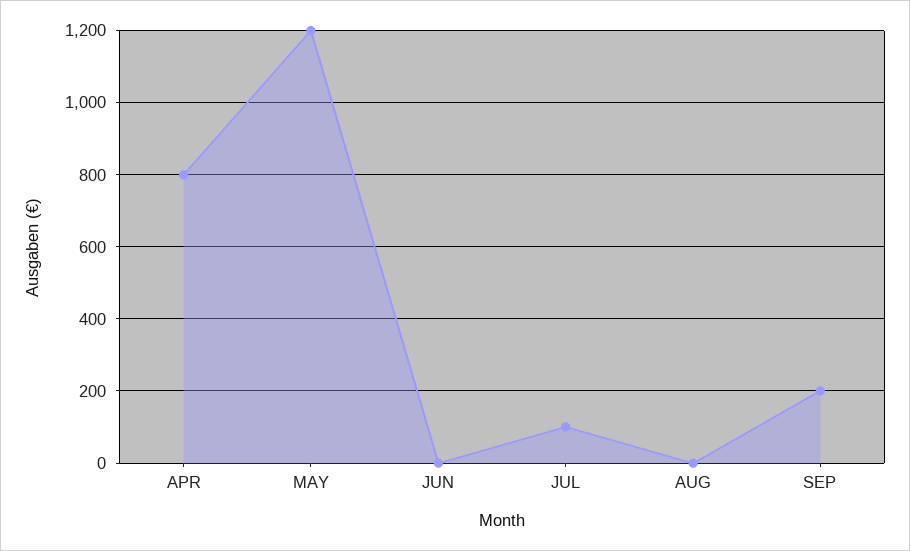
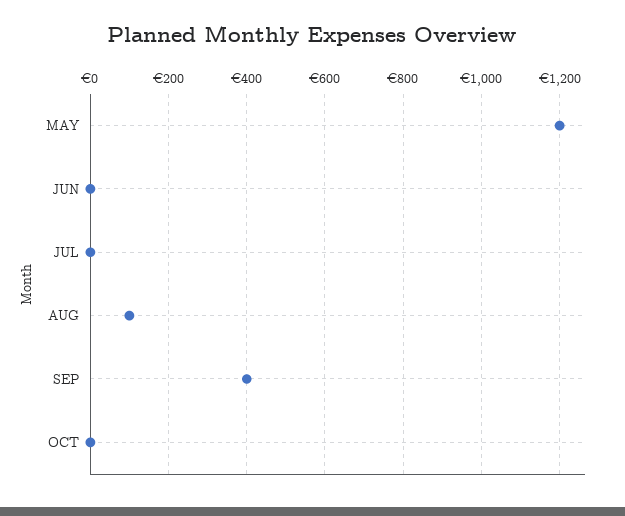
APR: 800 -> none
JUL: 100 -> 0
AUG: 0 -> 100
SEP: 200 -> 400
OCT: none -> 0

